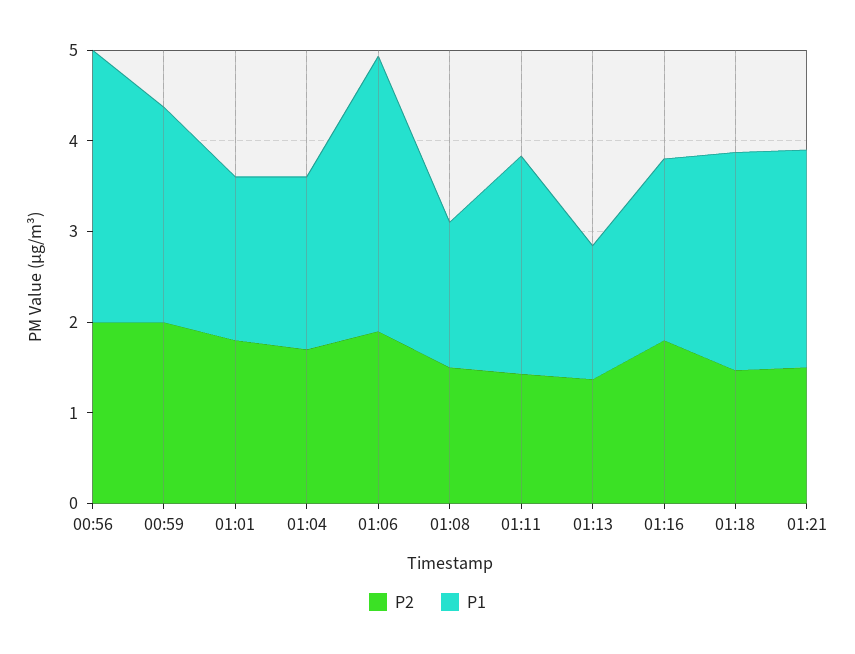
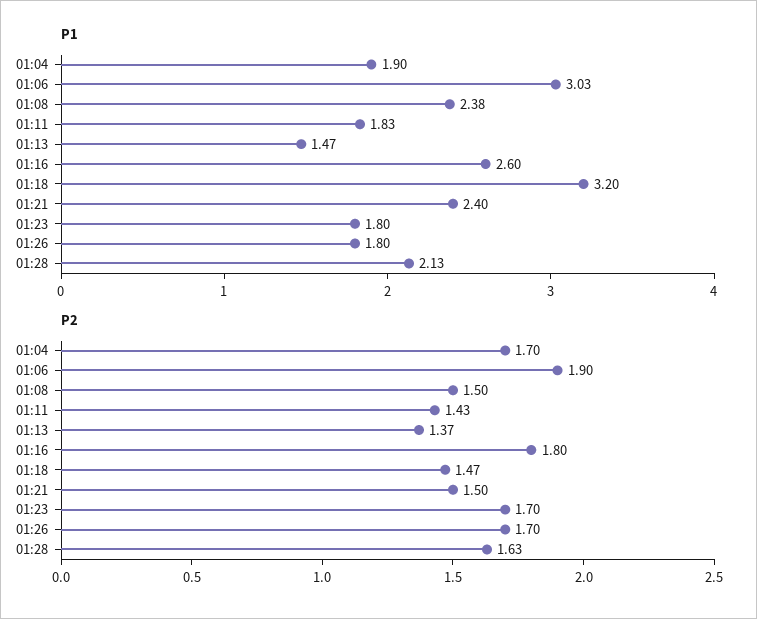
P2, 00:56: 2 -> none
P1, 00:56: 3 -> none
P2, 00:59: 2 -> none
P1, 00:59: 2.4 -> none
P2, 01:01: 1.8 -> none
P1, 01:01: 1.8 -> none
P1, 01:08: 1.6 -> 2.38
P1, 01:11: 2.4 -> 1.83
P1, 01:16: 2 -> 2.6
P1, 01:18: 2.4 -> 3.2
P1, 01:23: none -> 1.8
P1, 01:26: none -> 1.8
P1, 01:28: none -> 2.13
P2, 01:23: none -> 1.7
P2, 01:26: none -> 1.7
P2, 01:28: none -> 1.63

